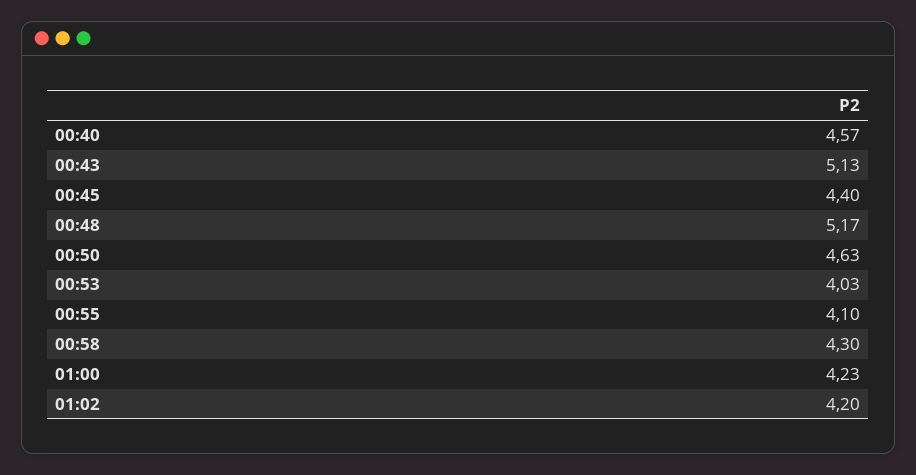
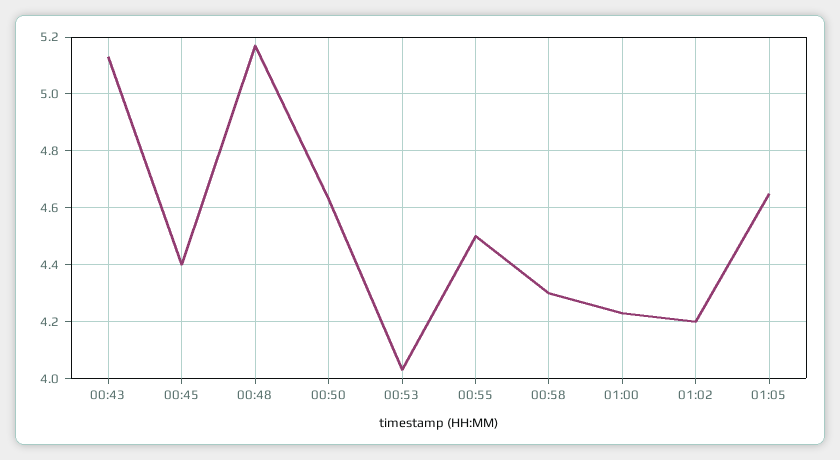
00:40: 4.57 -> none
00:55: 4.1 -> 4.5
01:05: none -> 4.65

